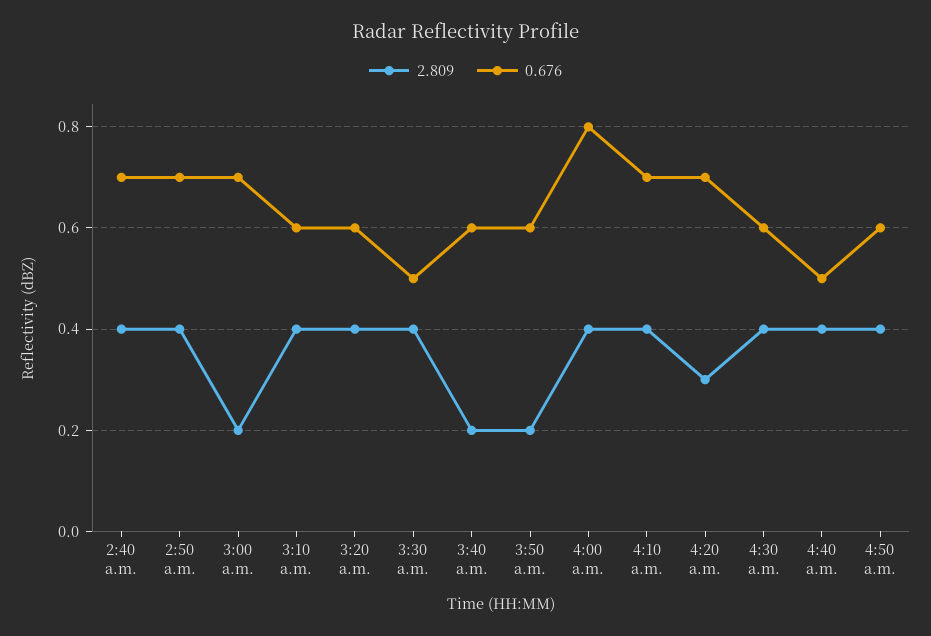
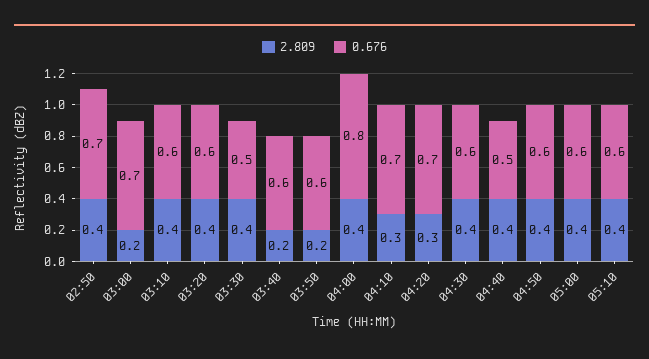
2.809, 2:40 a.m.: 0.4 -> none
0.676, 2:40 a.m.: 0.7 -> none
2.809, 4:10 a.m.: 0.4 -> 0.3
2.809, 05:00: none -> 0.4
0.676, 05:00: none -> 0.6
2.809, 05:10: none -> 0.4
0.676, 05:10: none -> 0.6

